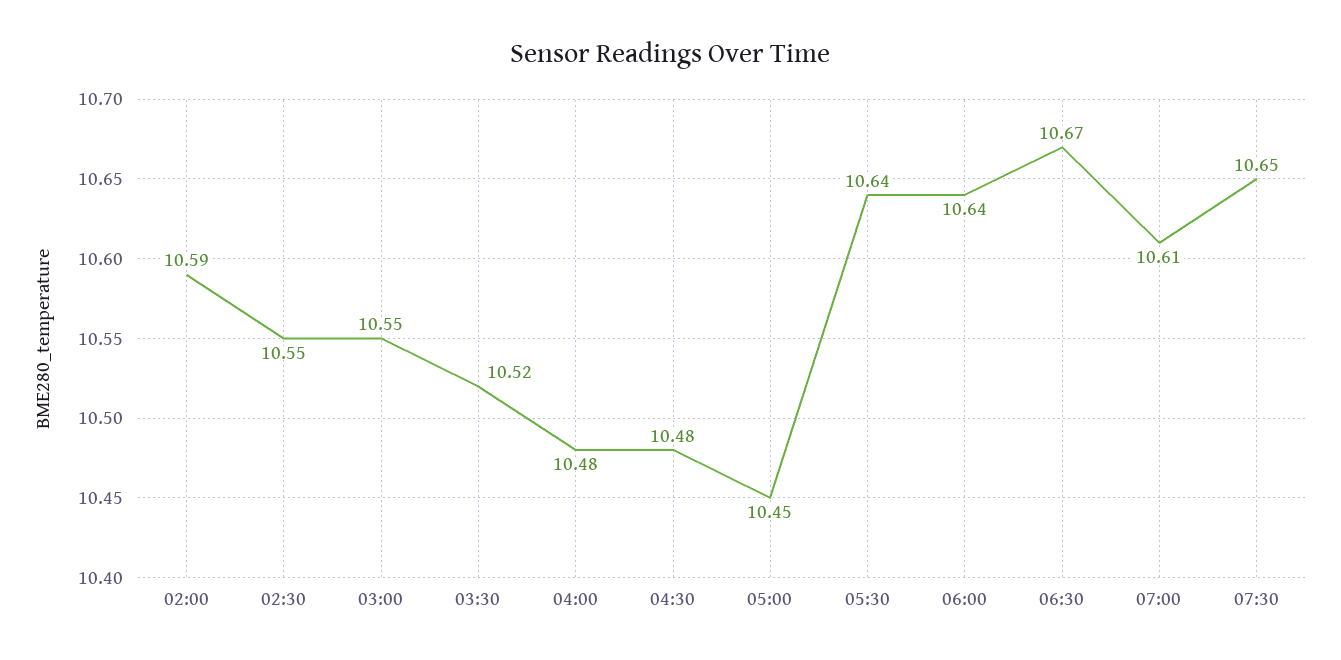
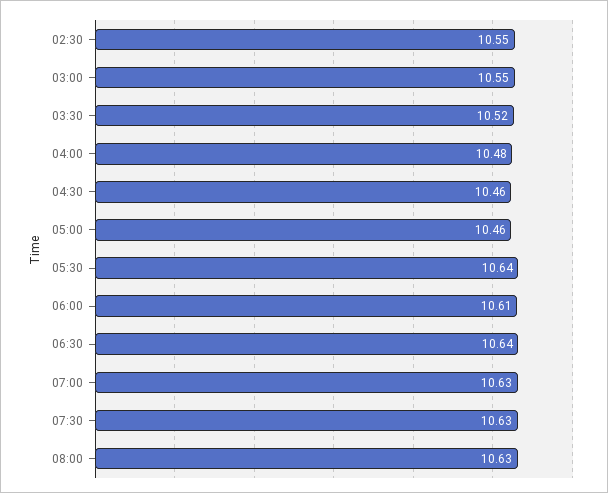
02:00: 10.59 -> none
04:30: 10.48 -> 10.46
05:00: 10.45 -> 10.46
06:00: 10.64 -> 10.61
06:30: 10.67 -> 10.64
07:00: 10.61 -> 10.63
07:30: 10.65 -> 10.63
08:00: none -> 10.63

